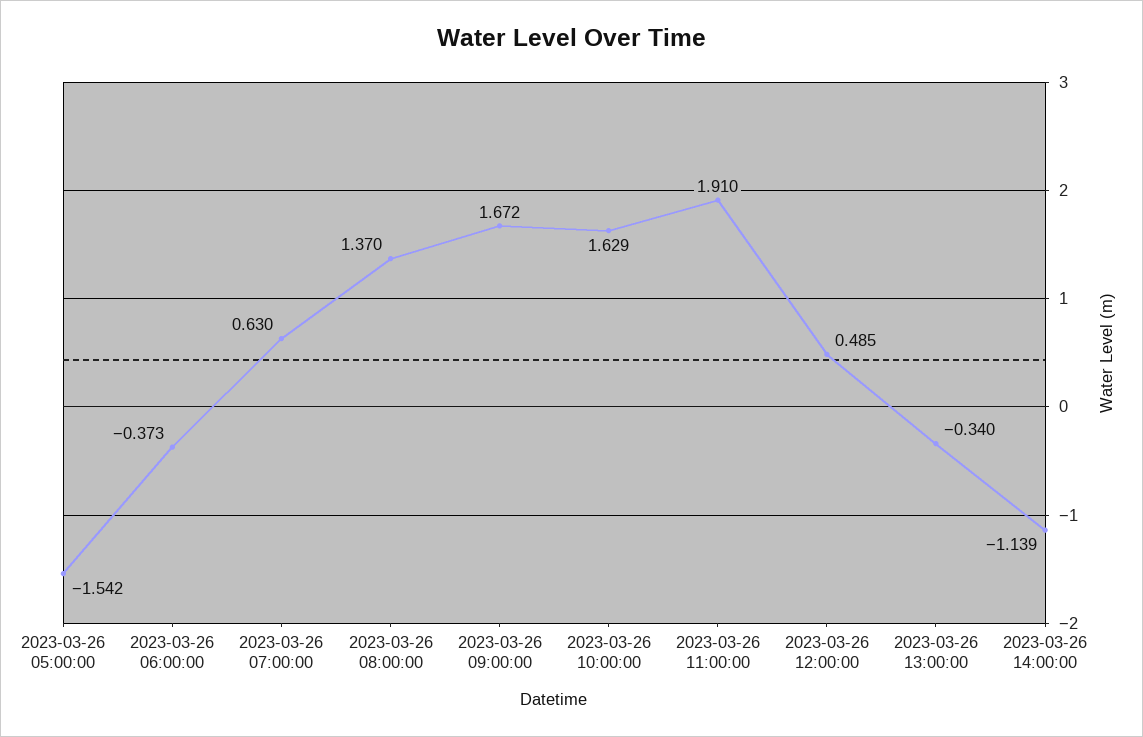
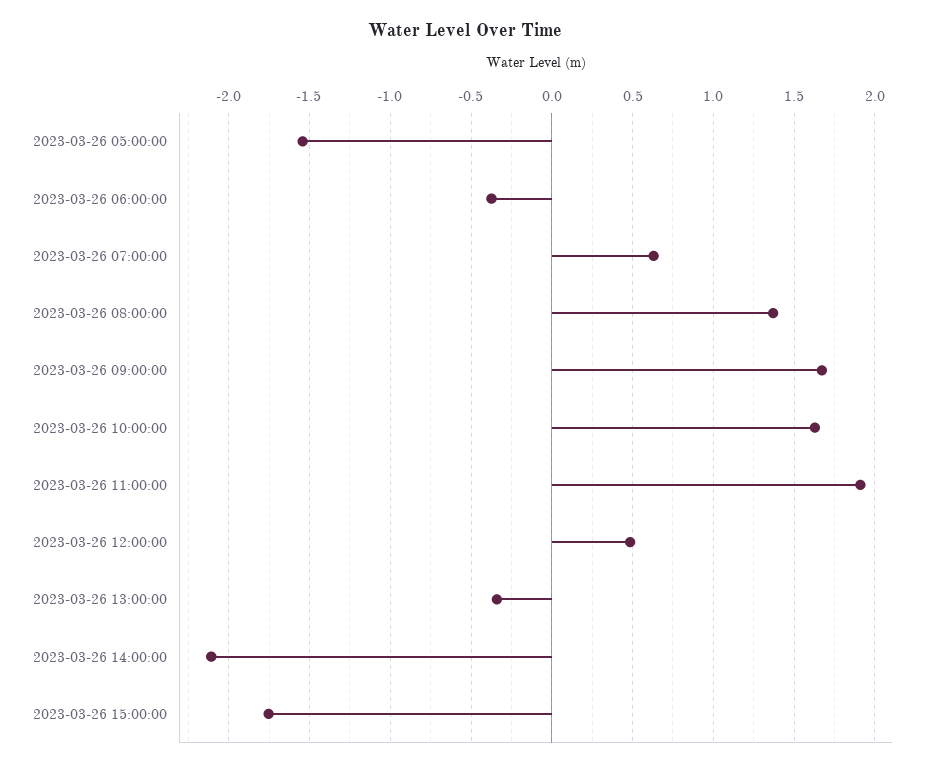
2023-03-26 14:00:00: -1.139 -> -2.1
2023-03-26 15:00:00: none -> -1.75

